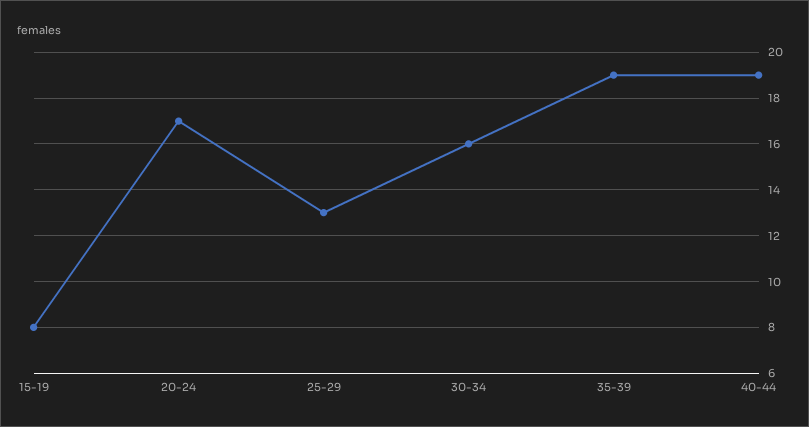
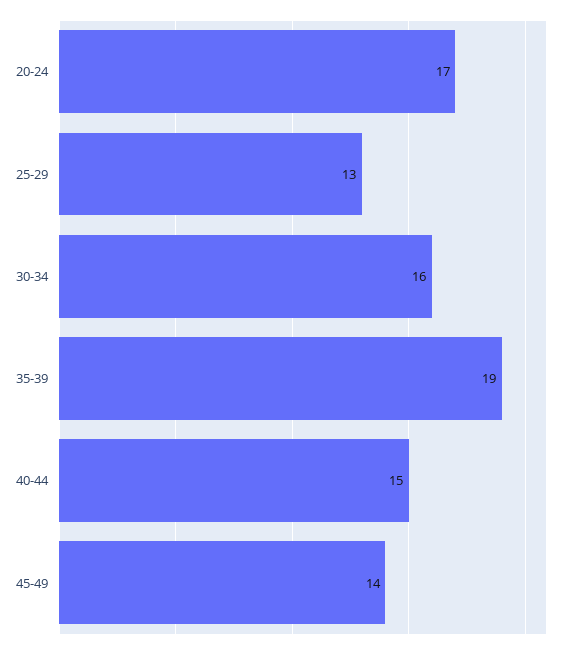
15-19: 8 -> none
40-44: 19 -> 15
45-49: none -> 14

